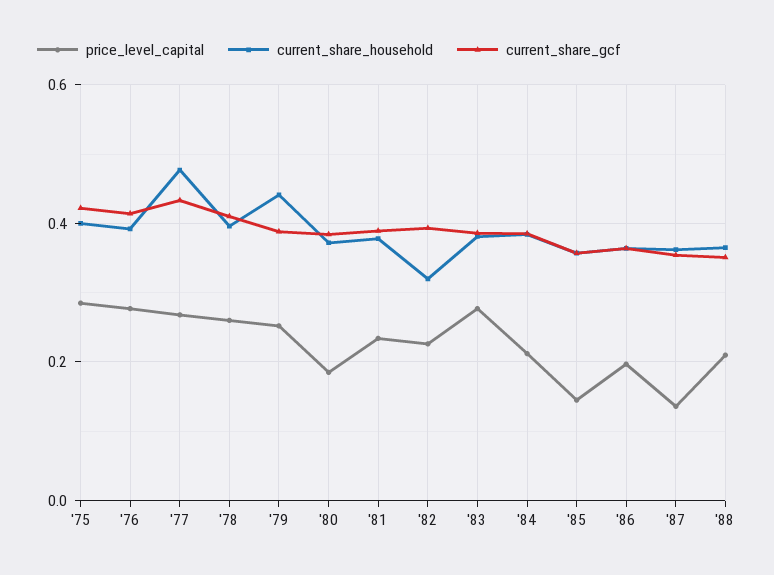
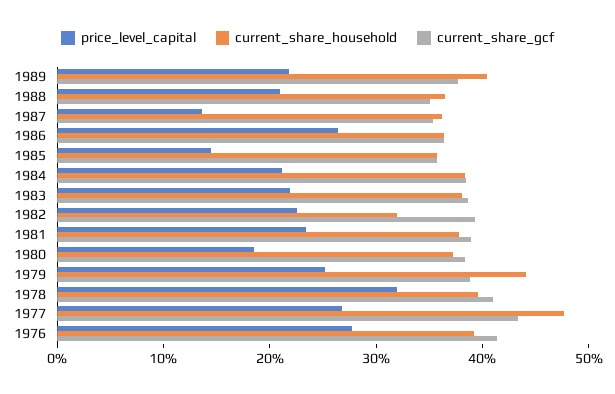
price_level_capital, '75: 0.28 -> none
current_share_household, '75: 0.4 -> none
current_share_gcf, '75: 0.42 -> none
price_level_capital, '78: 0.26 -> 0.32
price_level_capital, '83: 0.28 -> 0.22
price_level_capital, '86: 0.2 -> 0.26
price_level_capital, 1989: none -> 0.22
current_share_household, 1989: none -> 0.4
current_share_gcf, 1989: none -> 0.38

